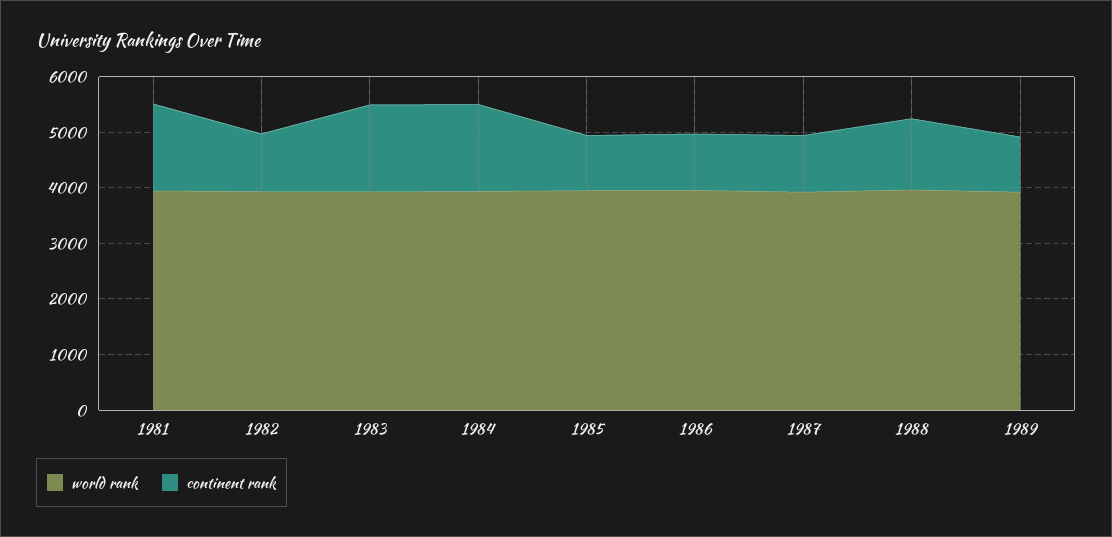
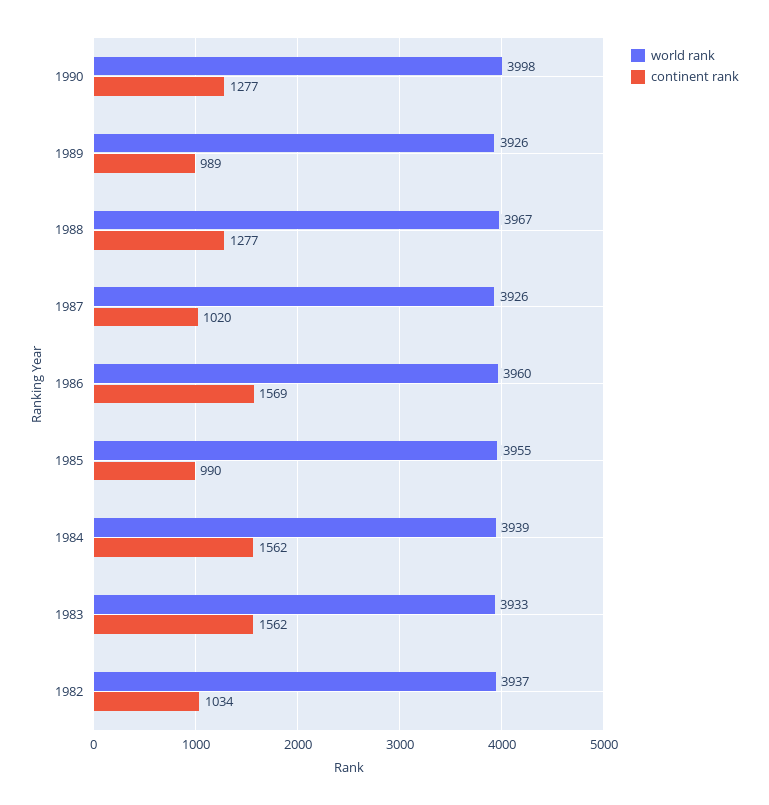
world rank, 1981: 4000 -> none
continent rank, 1981: 1600 -> none
continent rank, 1986: 1000 -> 1569
world rank, 1990: none -> 3998
continent rank, 1990: none -> 1277

